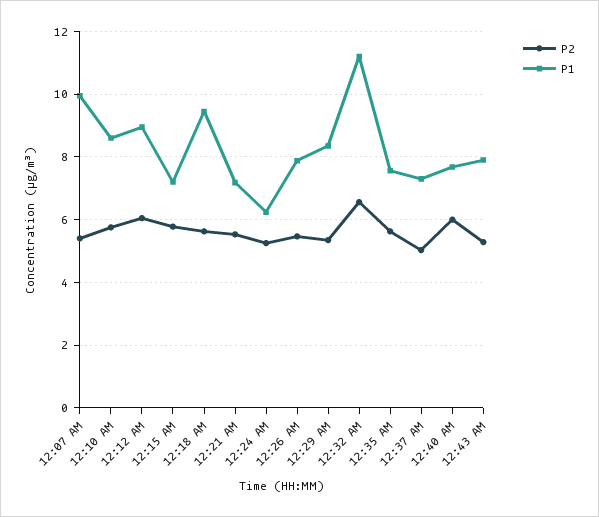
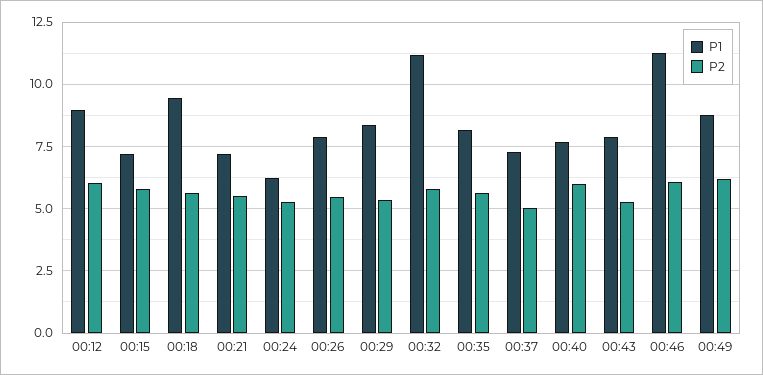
P2, 12:07 AM: 5.4 -> none
P1, 12:07 AM: 10 -> none
P2, 12:10 AM: 5.8 -> none
P1, 12:10 AM: 8.6 -> none
P2, 12:32 AM: 6.6 -> 5.75
P1, 12:35 AM: 7.6 -> 8.25
P1, 00:46: none -> 11.25
P2, 00:46: none -> 6
P1, 00:49: none -> 8.75
P2, 00:49: none -> 6.25

